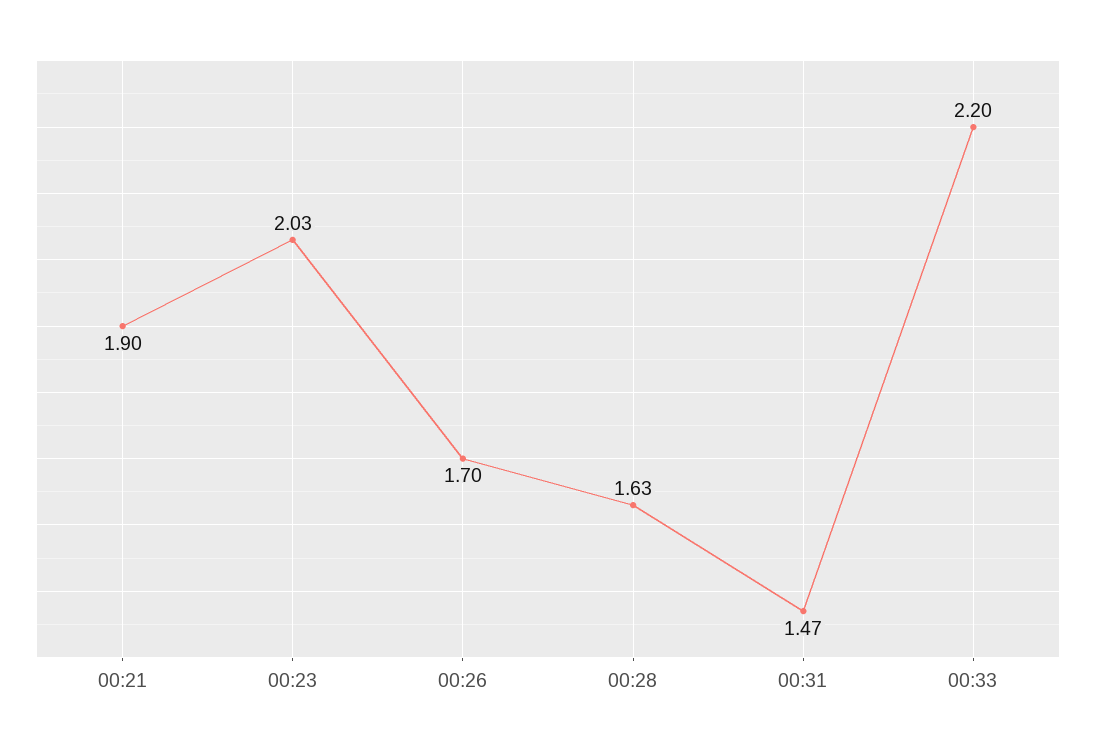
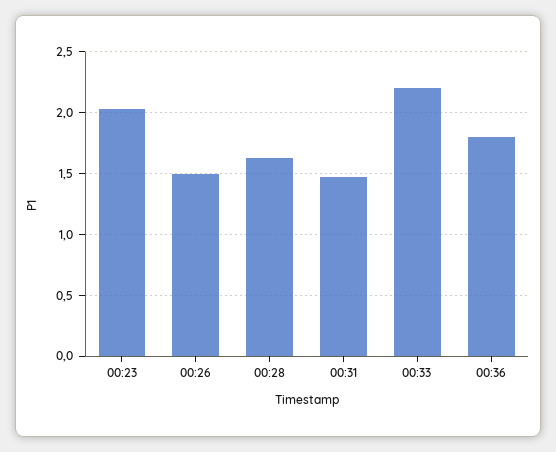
00:21: 1.9 -> none
00:26: 1.7 -> 1.5
00:36: none -> 1.8

